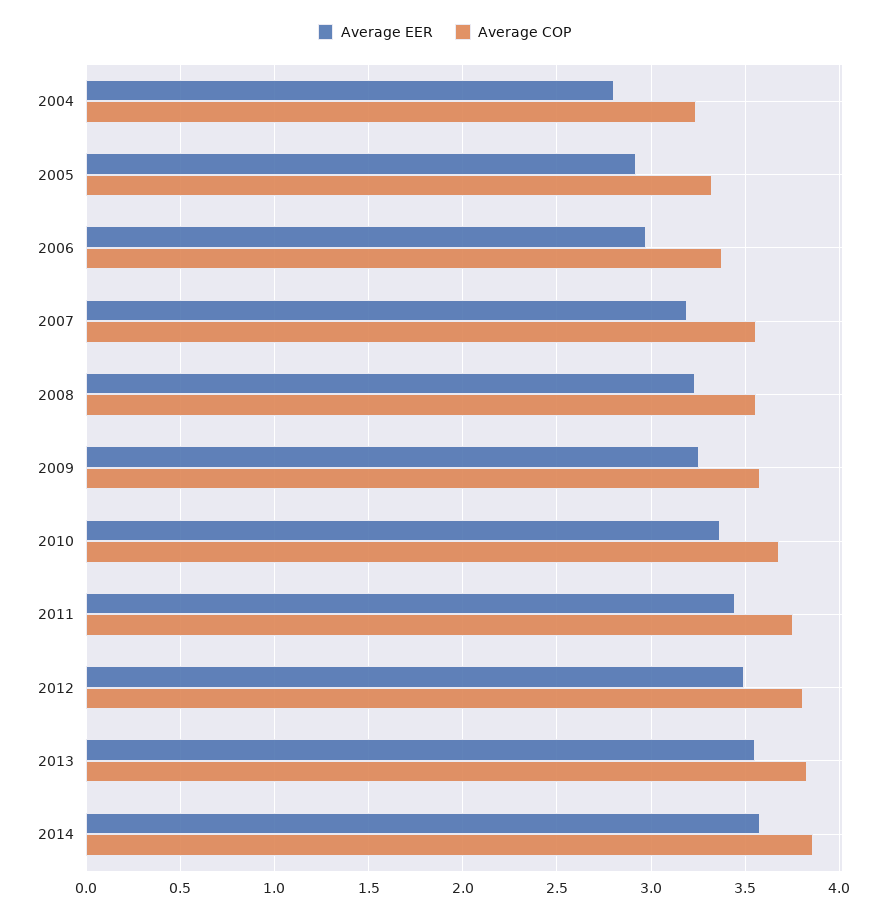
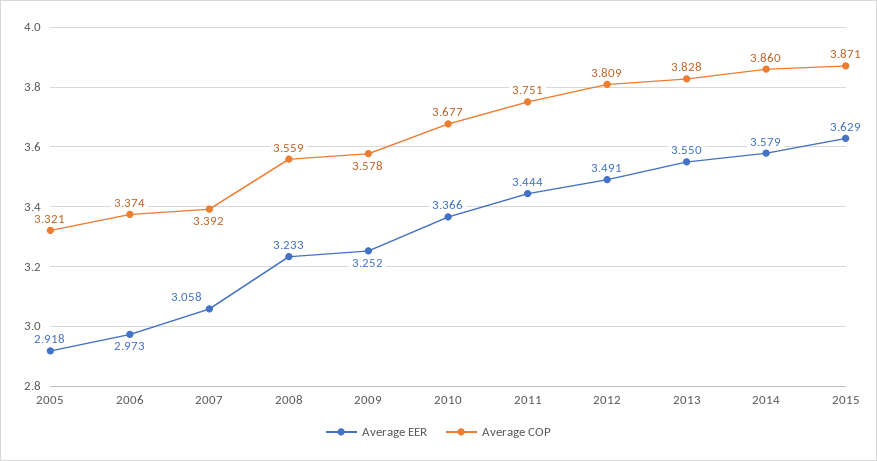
Average EER, 2004: 2.8 -> none
Average COP, 2004: 3.25 -> none
Average EER, 2007: 3.2 -> 3.058
Average COP, 2007: 3.55 -> 3.392
Average EER, 2015: none -> 3.629
Average COP, 2015: none -> 3.871

